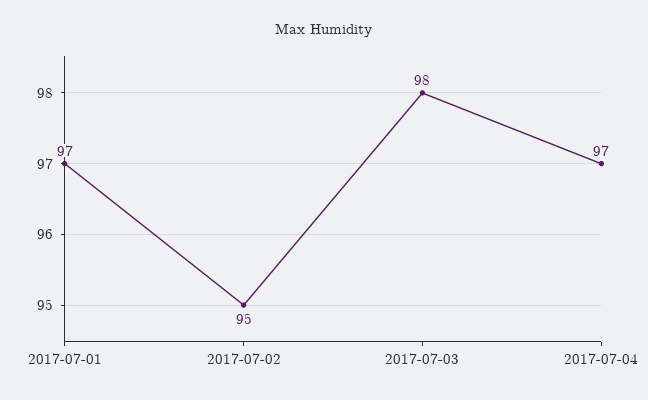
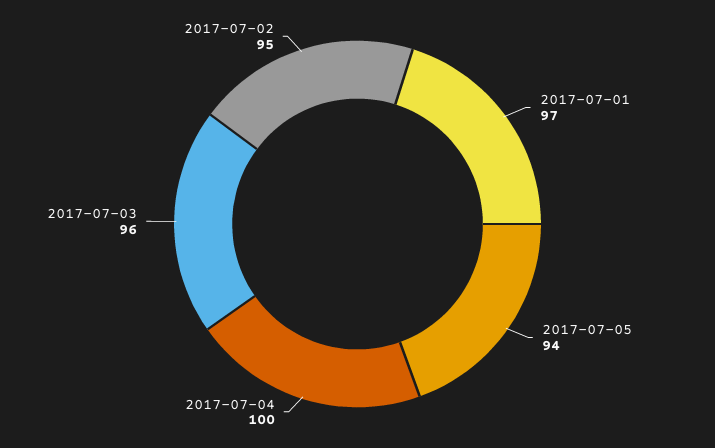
2017-07-03: 98 -> 96
2017-07-04: 97 -> 100
2017-07-05: none -> 94

